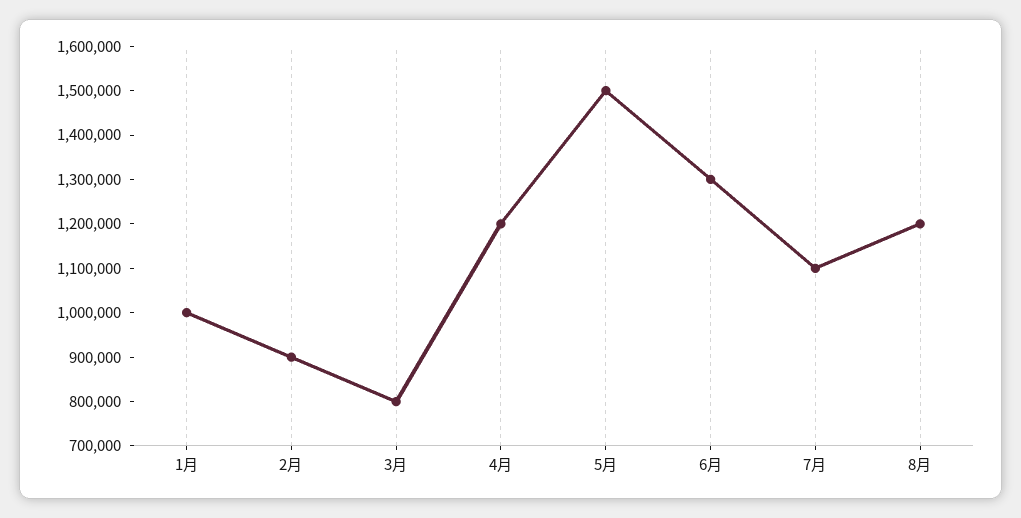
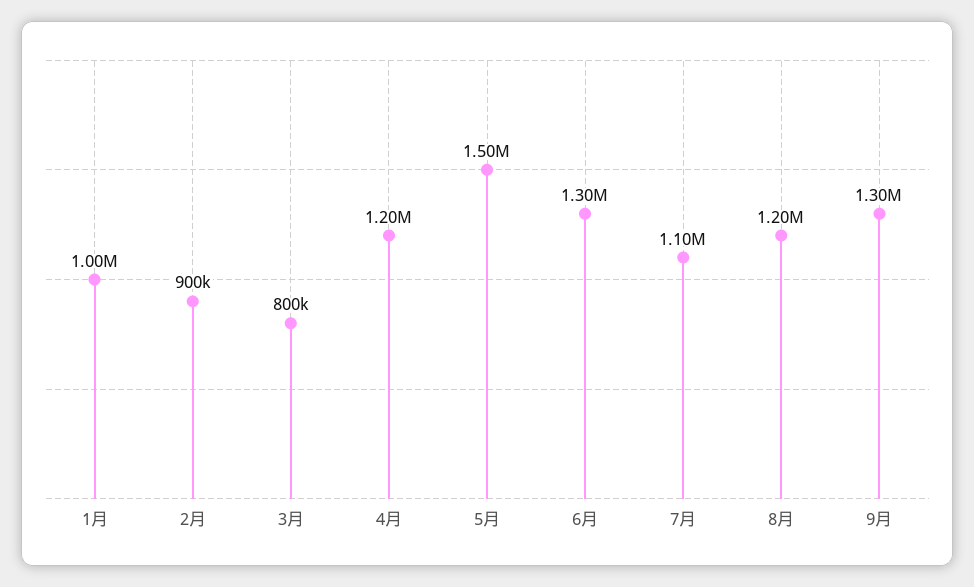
9月: none -> 1300000

